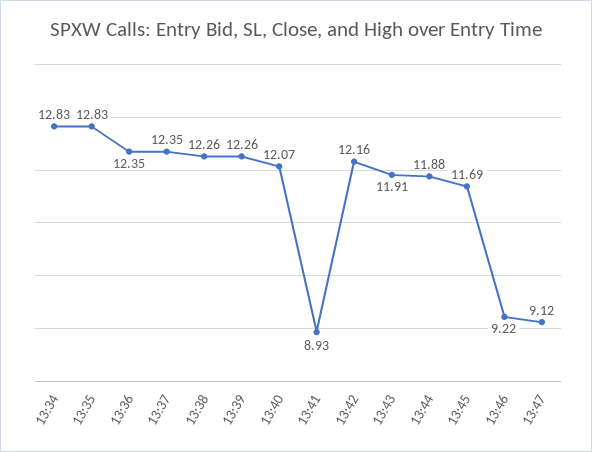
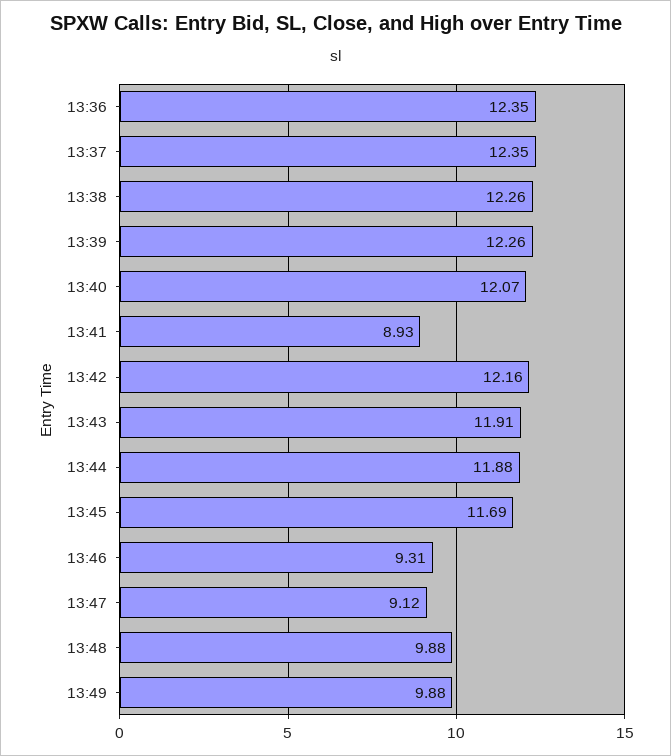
13:34: 12.83 -> none
13:35: 12.83 -> none
13:46: 9.22 -> 9.31
13:48: none -> 9.88
13:49: none -> 9.88

